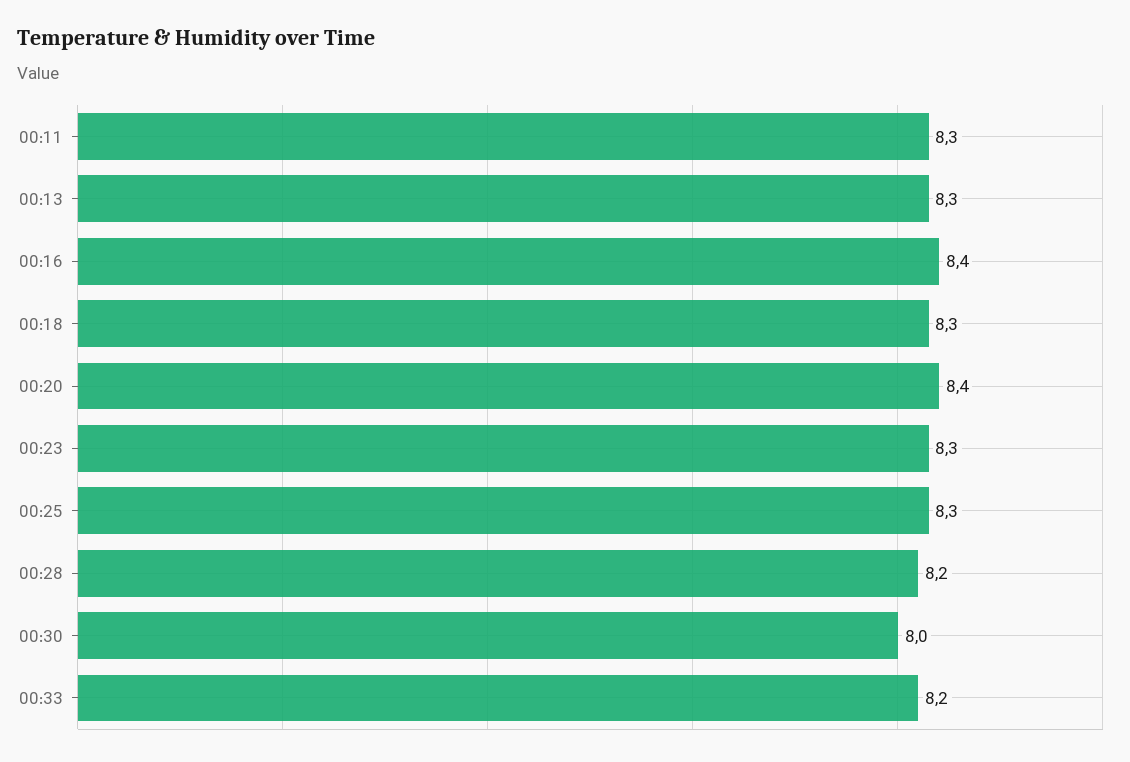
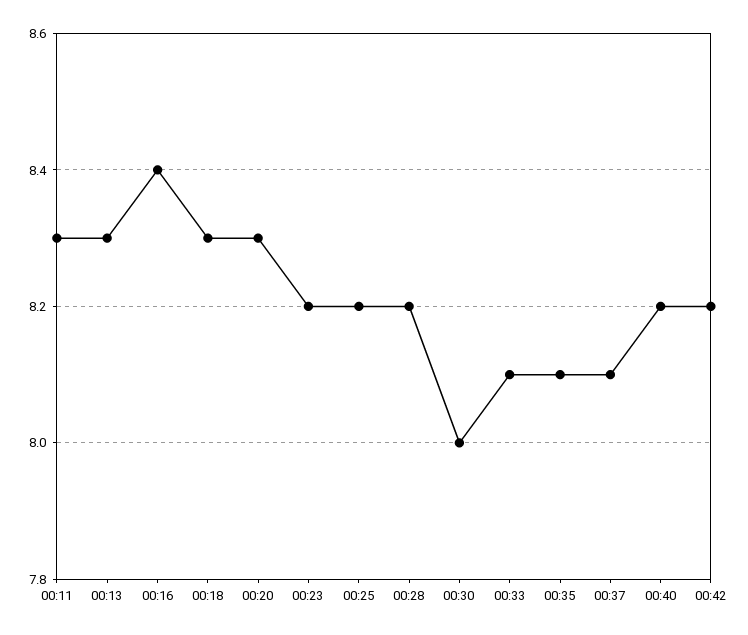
00:20: 8.4 -> 8.3
00:23: 8.3 -> 8.2
00:25: 8.3 -> 8.2
00:33: 8.2 -> 8.1
00:35: none -> 8.1
00:37: none -> 8.1
00:40: none -> 8.2
00:42: none -> 8.2

